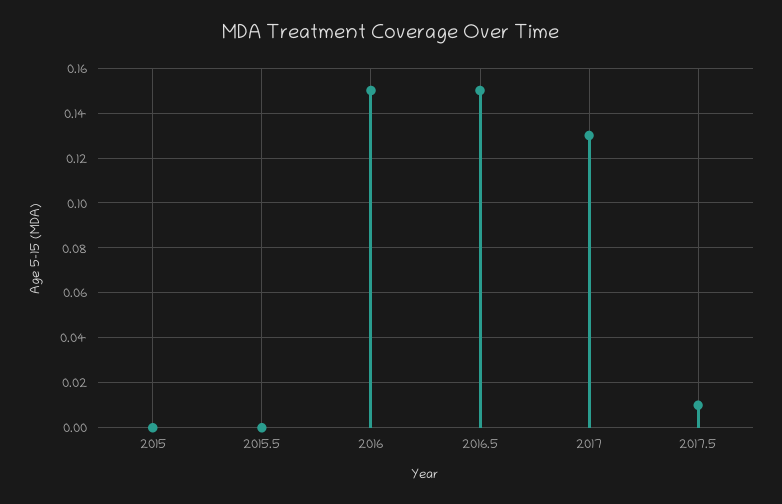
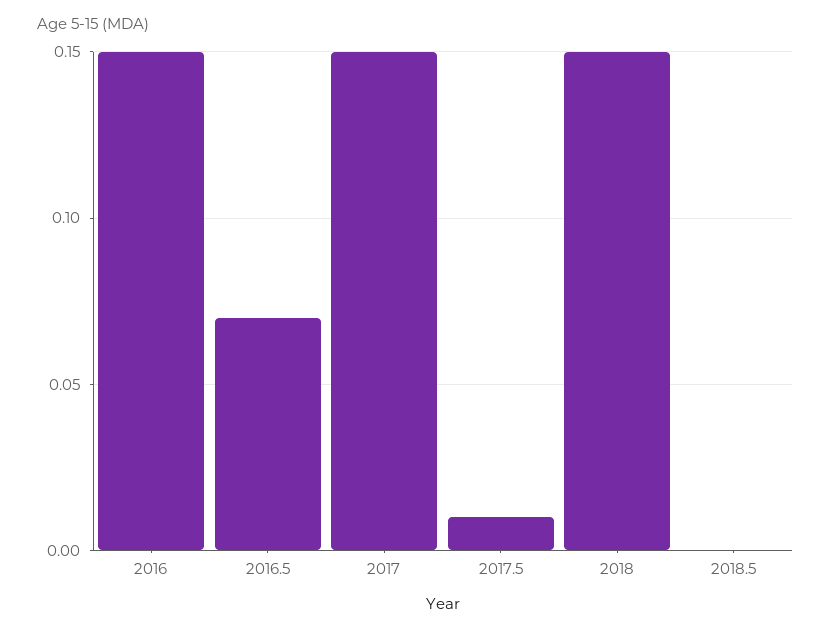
2015: 0 -> none
2015.5: 0 -> none
2016.5: 0.15 -> 0.07
2017: 0.13 -> 0.15
2018: none -> 0.15
2018.5: none -> 0

